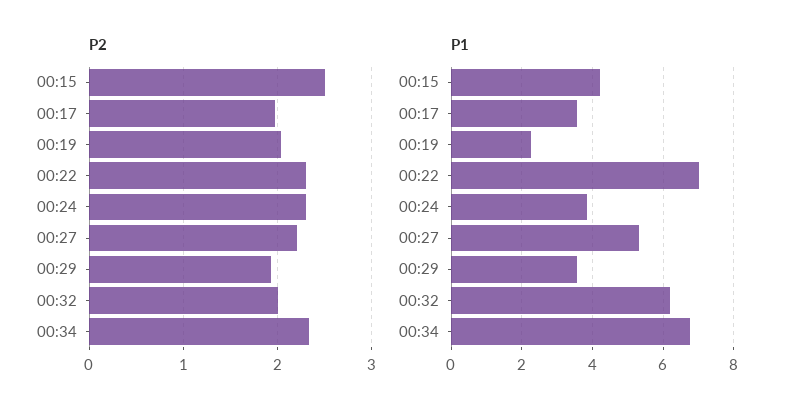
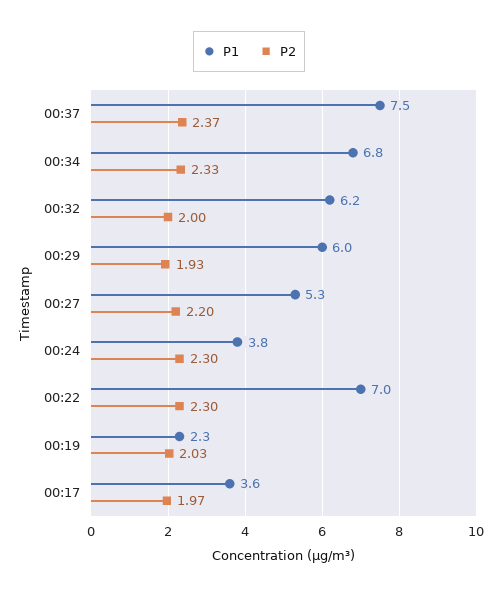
P2, 00:15: 2.5 -> none
P1, 00:15: 4.2 -> none
P1, 00:29: 3.6 -> 6
P1, 00:37: none -> 7.5
P2, 00:37: none -> 2.37

